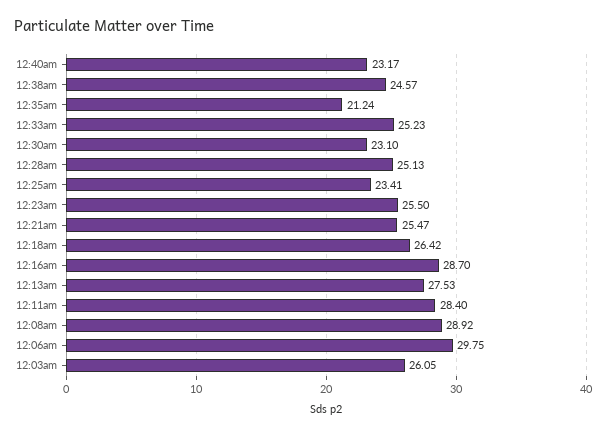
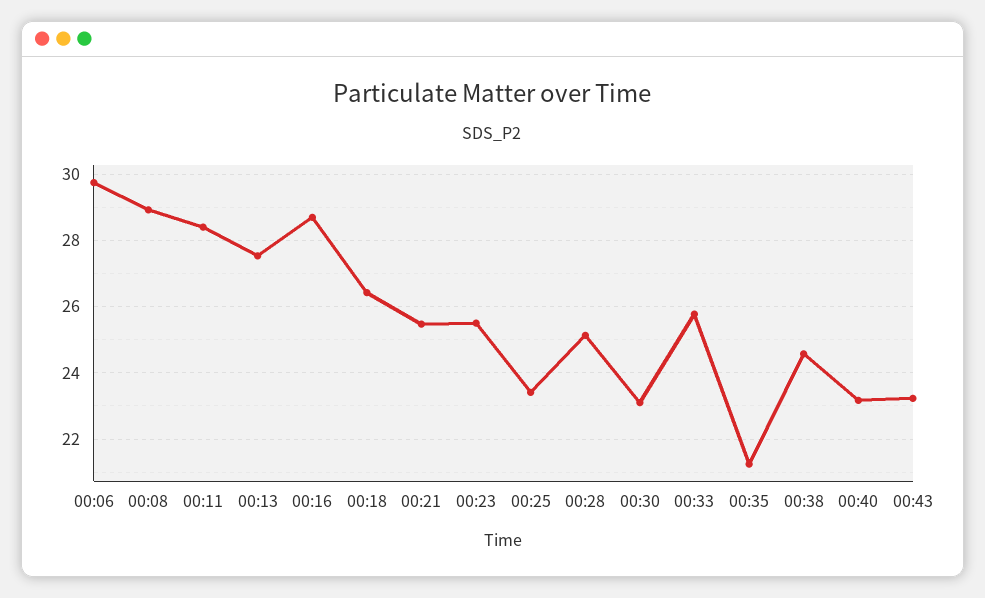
12:33am: 25.23 -> 25.8
12:03am: 26.05 -> none
00:43: none -> 23.2

